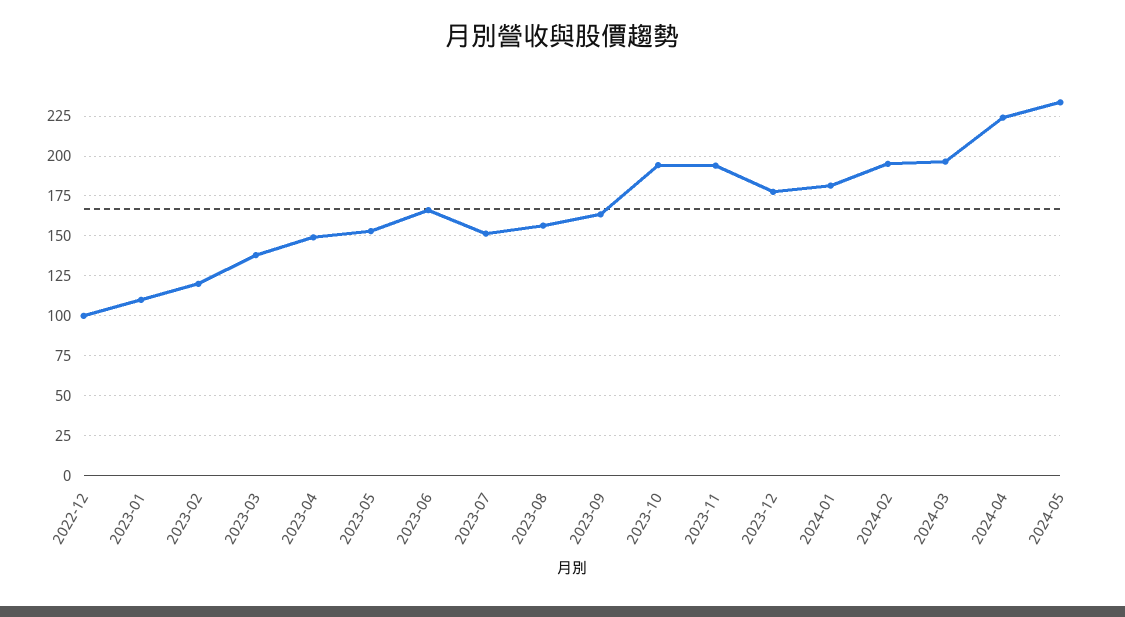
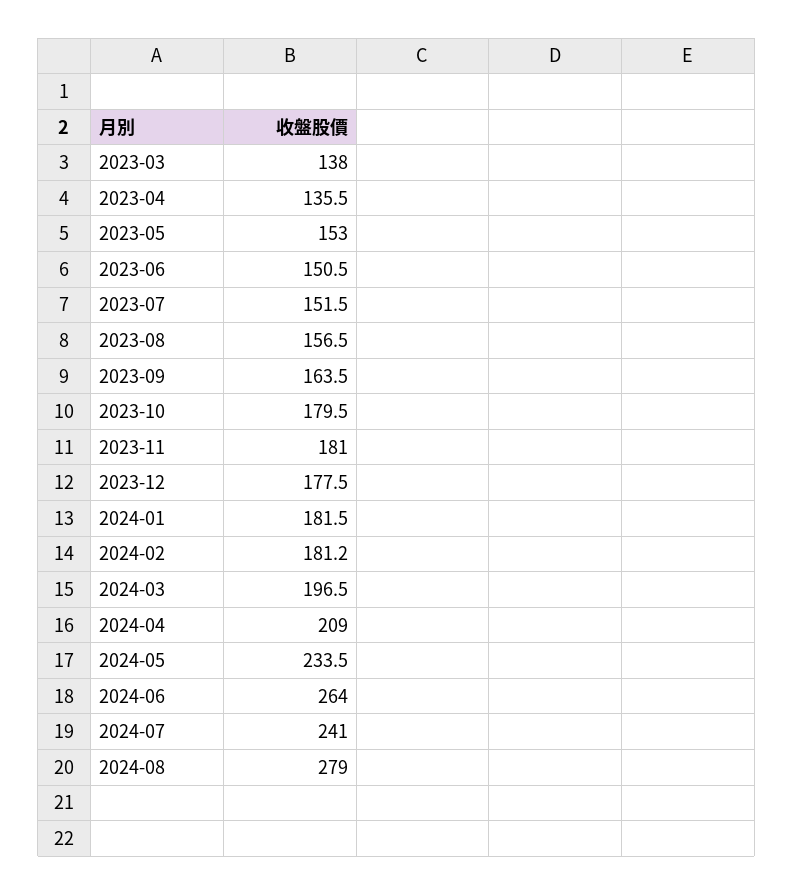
2022-12: 100 -> none
2023-01: 110 -> none
2023-02: 120 -> none
2023-04: 150 -> 135.5
2023-06: 165 -> 150.5
2023-10: 195 -> 179.5
2023-11: 195 -> 181
2024-02: 195 -> 181.2
2024-04: 225 -> 209
2024-06: none -> 264
2024-07: none -> 241
2024-08: none -> 279

